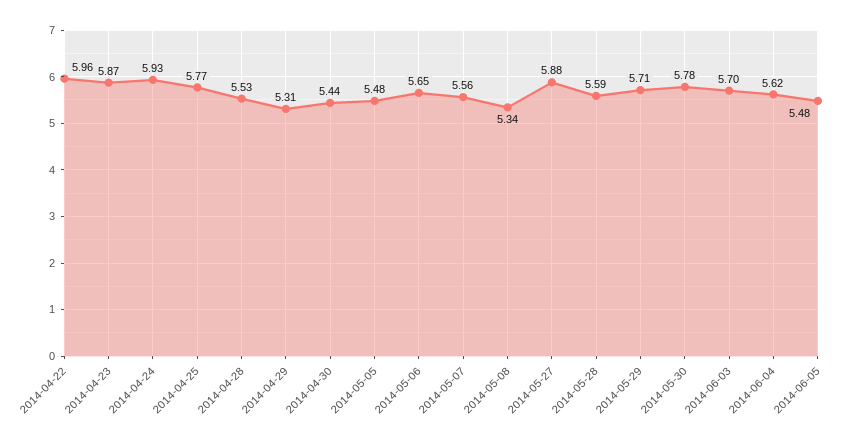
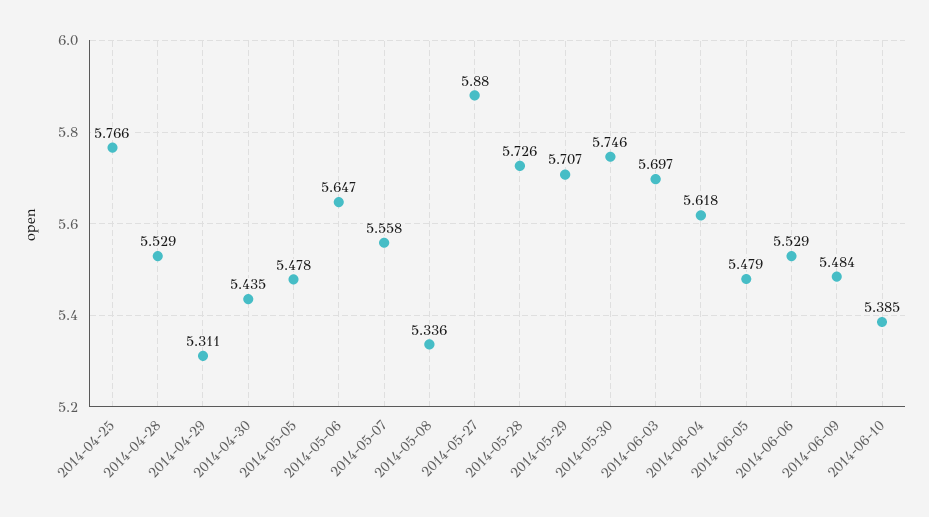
2014-04-22: 5.96 -> none
2014-04-23: 5.87 -> none
2014-04-24: 5.93 -> none
2014-05-28: 5.59 -> 5.726
2014-05-30: 5.78 -> 5.746
2014-06-06: none -> 5.529
2014-06-09: none -> 5.484
2014-06-10: none -> 5.385

